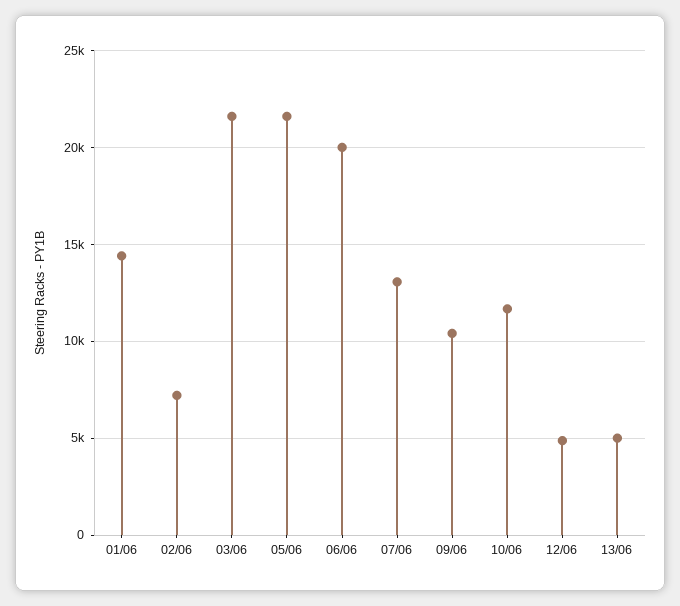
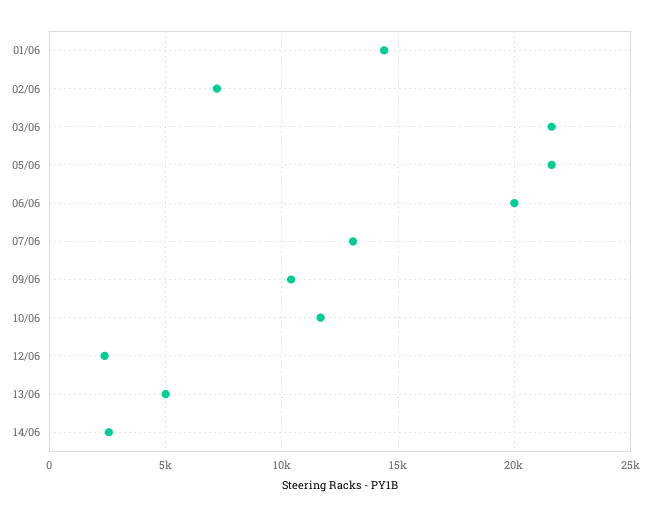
12/06: 5000 -> 2500
14/06: none -> 2500

